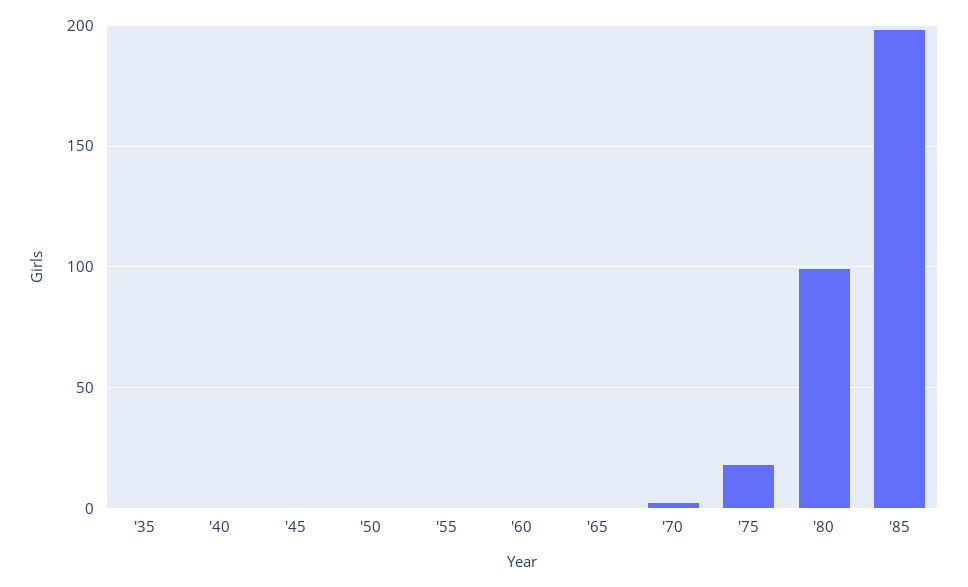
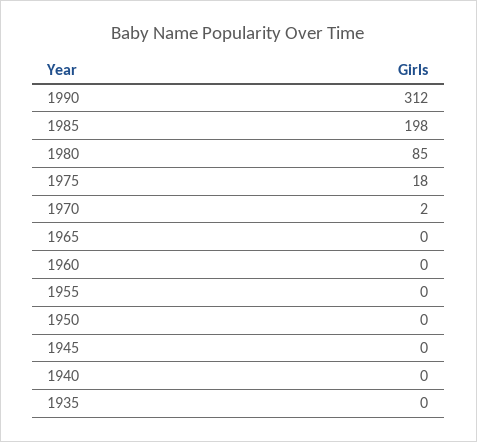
'80: 100 -> 85
1990: none -> 312

